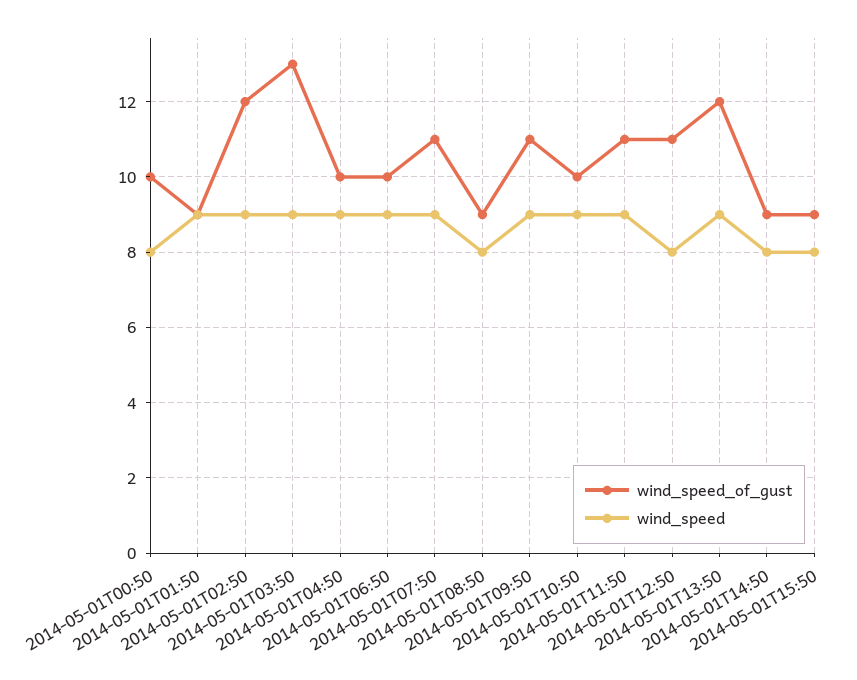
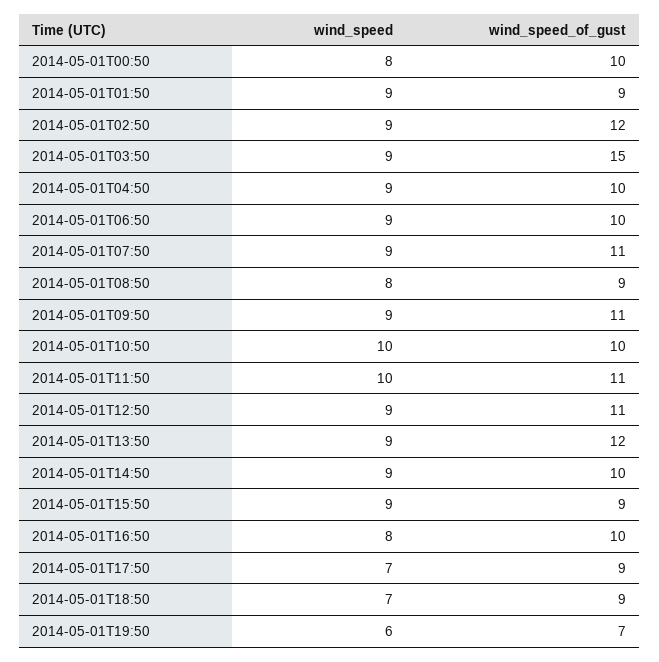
wind_speed_of_gust, 2014-05-01T03:50: 13 -> 15
wind_speed, 2014-05-01T10:50: 9 -> 10
wind_speed, 2014-05-01T11:50: 9 -> 10
wind_speed, 2014-05-01T12:50: 8 -> 9
wind_speed_of_gust, 2014-05-01T14:50: 9 -> 10
wind_speed, 2014-05-01T14:50: 8 -> 9
wind_speed, 2014-05-01T15:50: 8 -> 9
wind_speed, 2014-05-01T16:50: none -> 8
wind_speed_of_gust, 2014-05-01T16:50: none -> 10
wind_speed, 2014-05-01T17:50: none -> 7
wind_speed_of_gust, 2014-05-01T17:50: none -> 9
wind_speed, 2014-05-01T18:50: none -> 7
wind_speed_of_gust, 2014-05-01T18:50: none -> 9
wind_speed, 2014-05-01T19:50: none -> 6
wind_speed_of_gust, 2014-05-01T19:50: none -> 7

